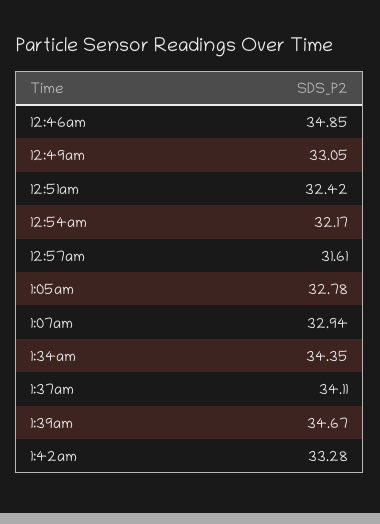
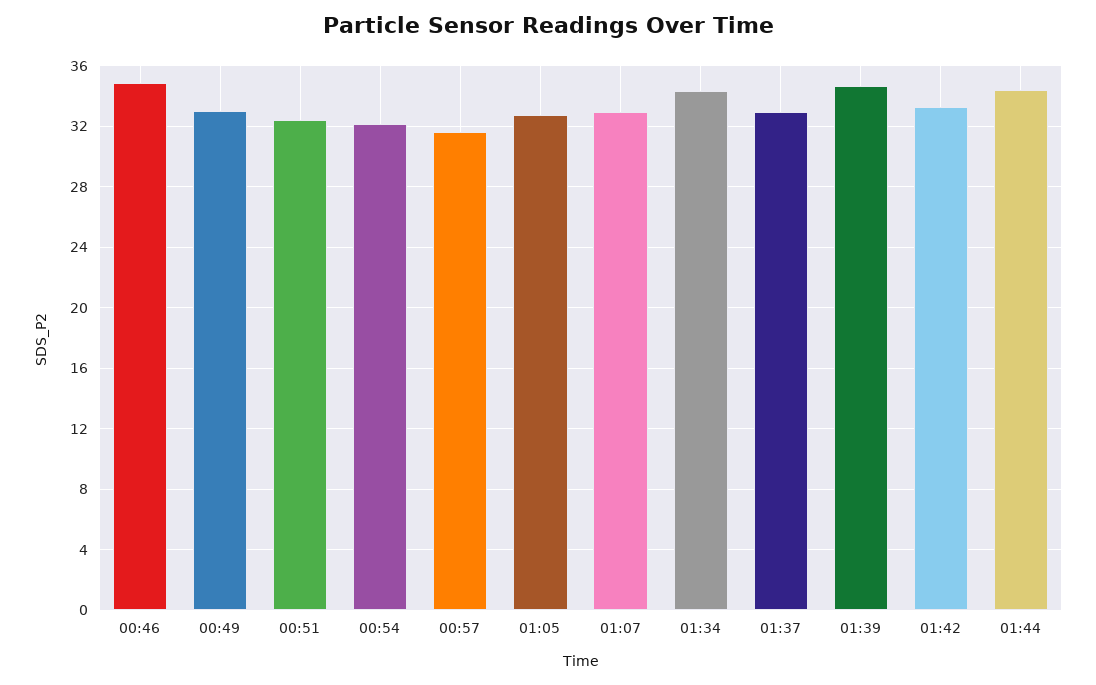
1:37am: 34.11 -> 33
01:44: none -> 34.5

